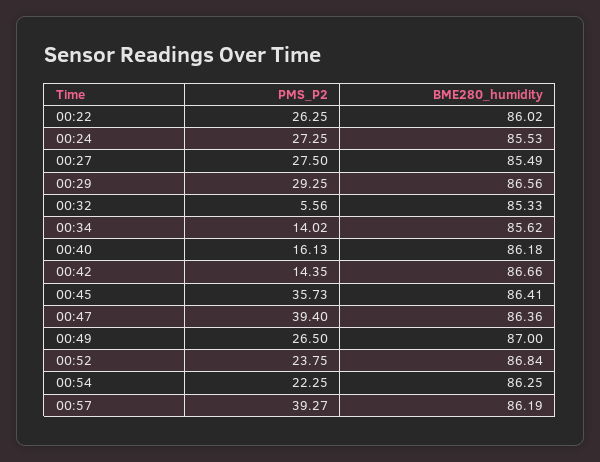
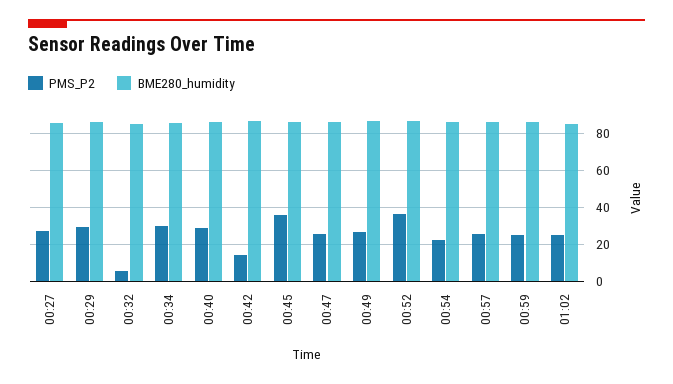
PMS_P2, 00:22: 26.25 -> none
BME280_humidity, 00:22: 86.02 -> none
PMS_P2, 00:24: 27.25 -> none
BME280_humidity, 00:24: 85.53 -> none
PMS_P2, 00:34: 14.02 -> 30
PMS_P2, 00:40: 16.13 -> 30
PMS_P2, 00:47: 39.4 -> 25
PMS_P2, 00:52: 23.75 -> 35
PMS_P2, 00:57: 39.27 -> 25
PMS_P2, 00:59: none -> 25
BME280_humidity, 00:59: none -> 85
PMS_P2, 01:02: none -> 25
BME280_humidity, 01:02: none -> 85

